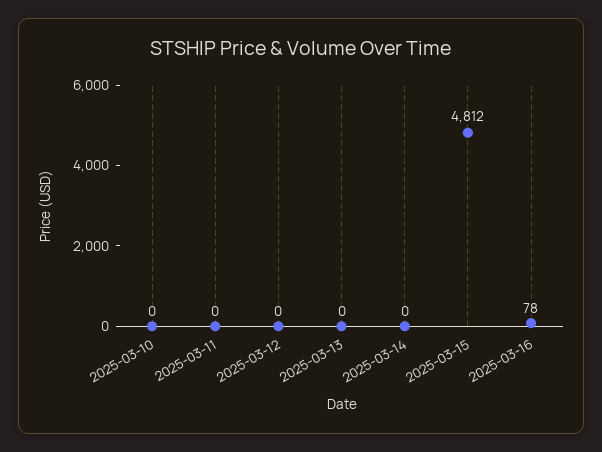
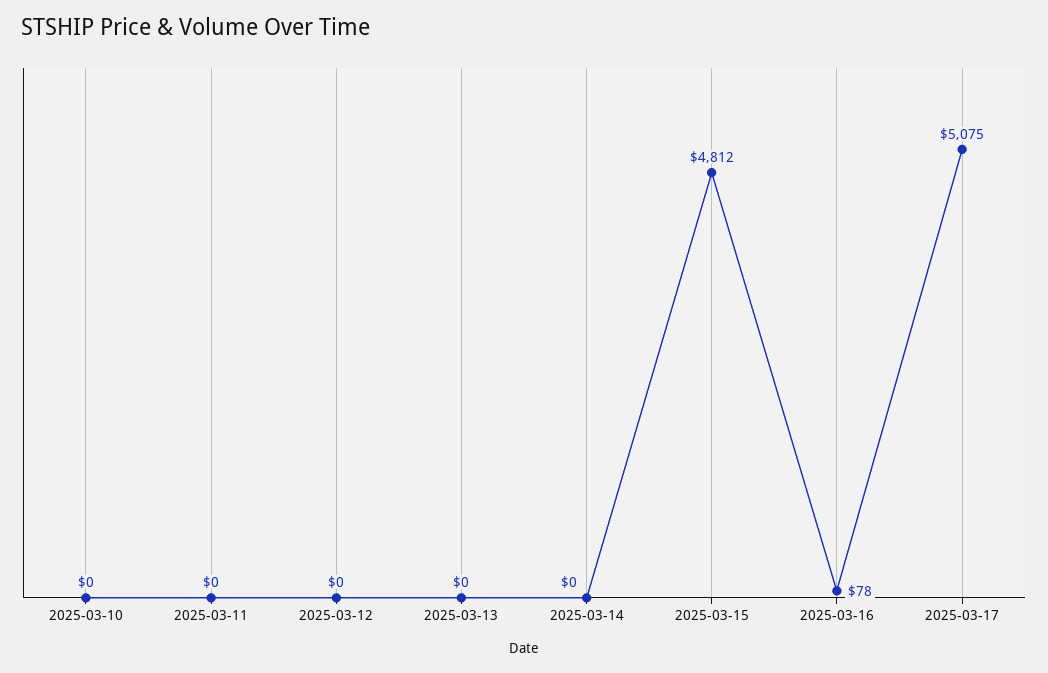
2025-03-17: none -> 5075

